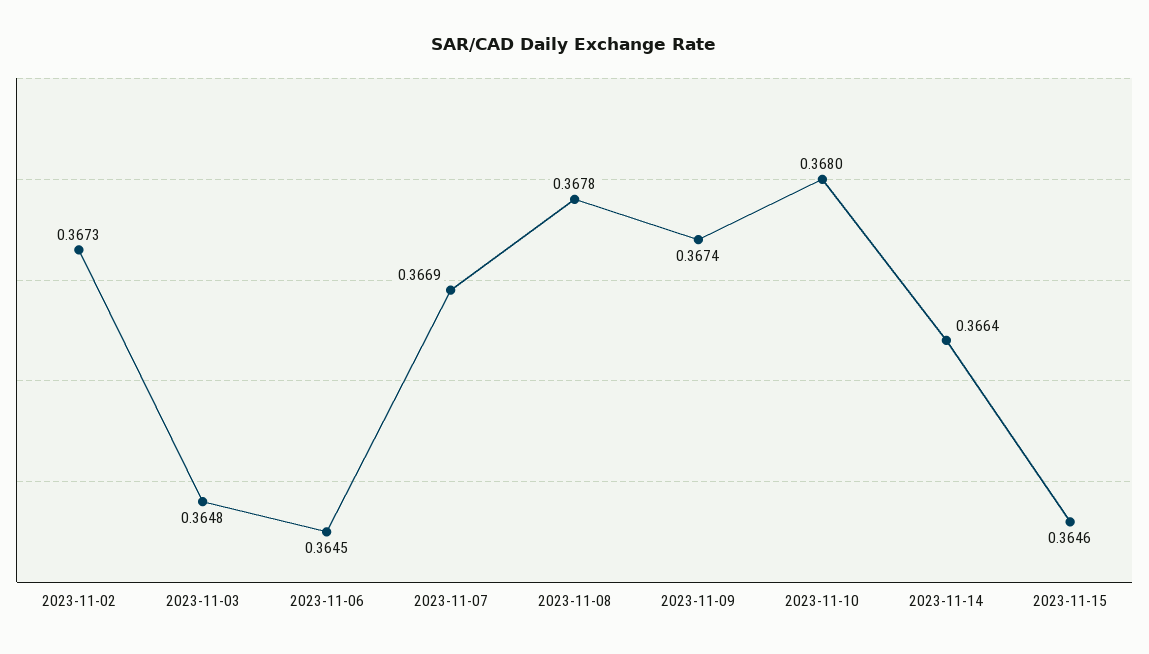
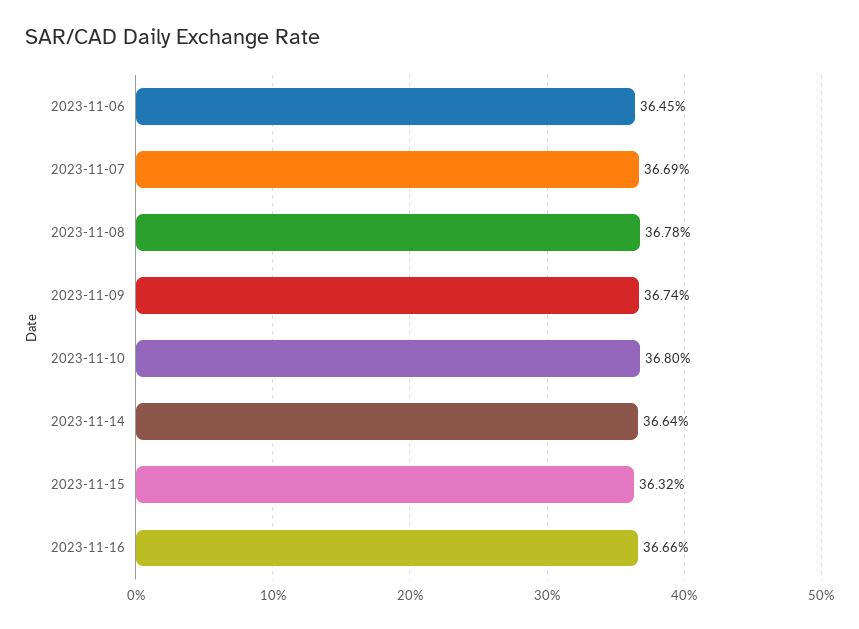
2023-11-02: 0.3673 -> none
2023-11-03: 0.3648 -> none
2023-11-15: 0.3646 -> 0.3632
2023-11-16: none -> 0.3666

